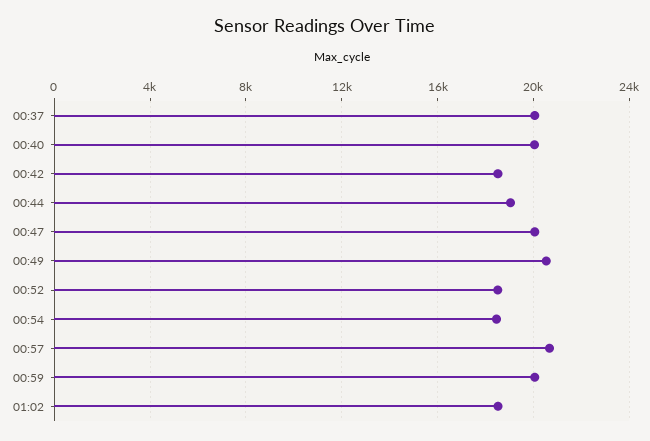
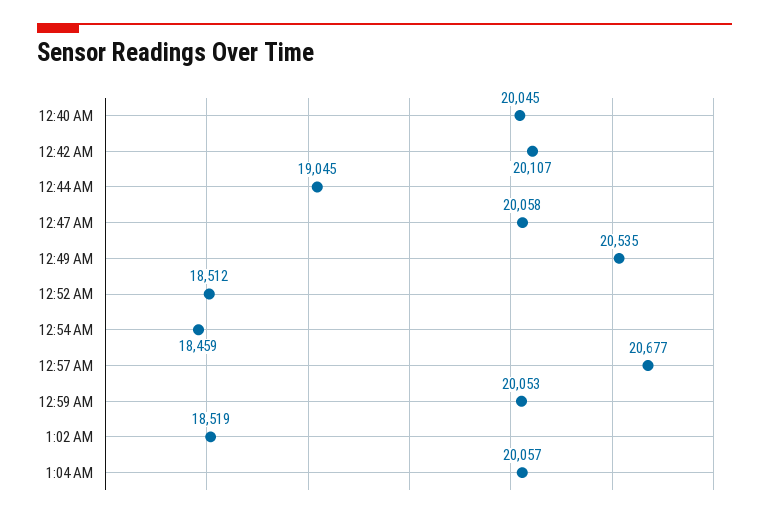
00:37: 20000 -> none
00:42: 18500 -> 20107
1:04 AM: none -> 20057

